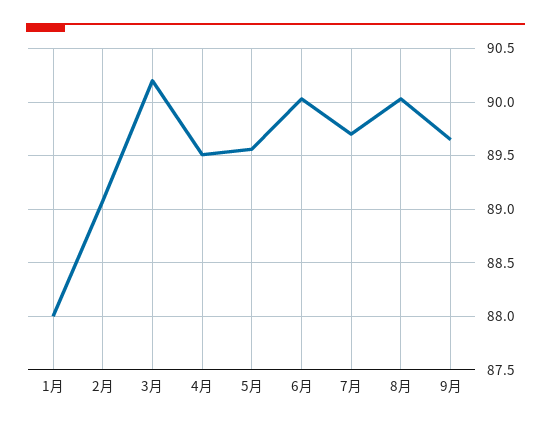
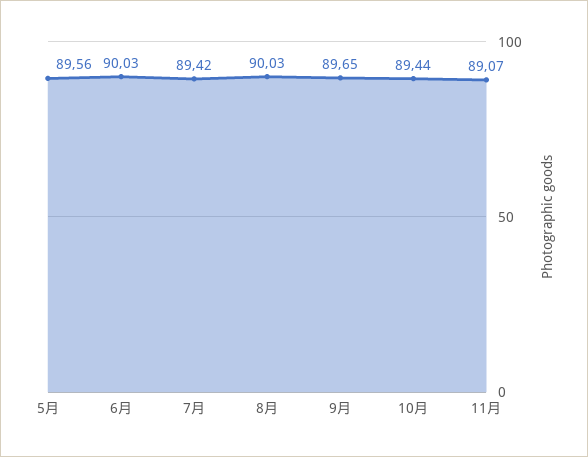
1月: 88 -> none
2月: 89.1 -> none
3月: 90.2 -> none
4月: 89.5 -> none
7月: 89.7 -> 89.42
10月: none -> 89.44
11月: none -> 89.07

